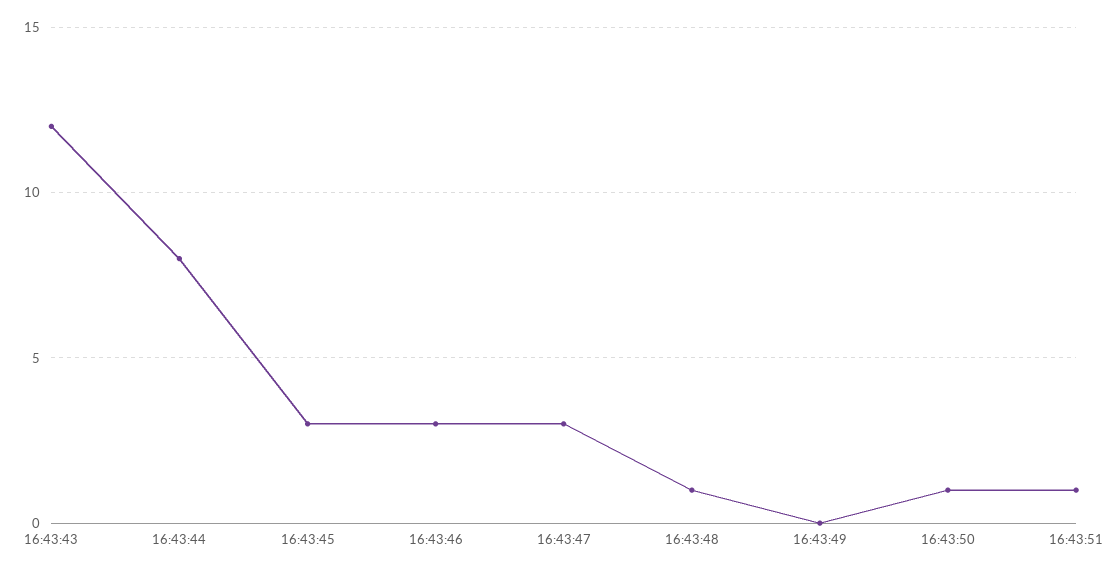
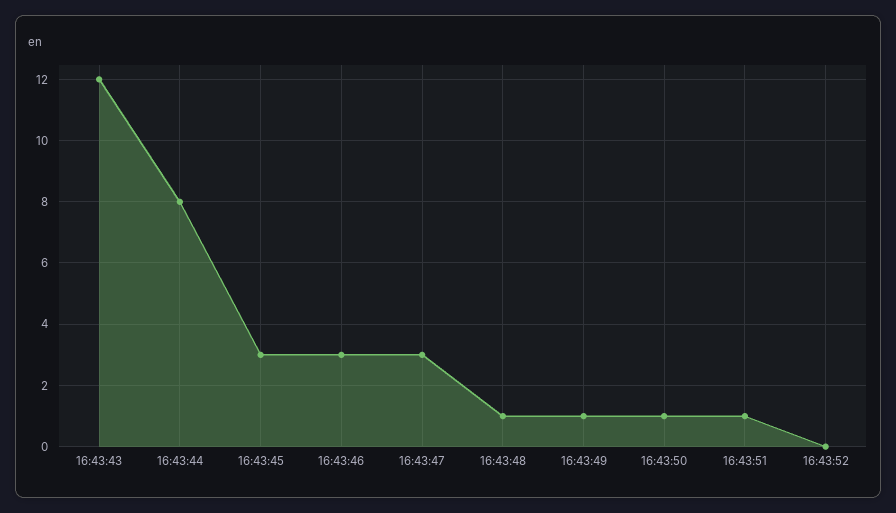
16:43:49: 0 -> 1
16:43:52: none -> 0

